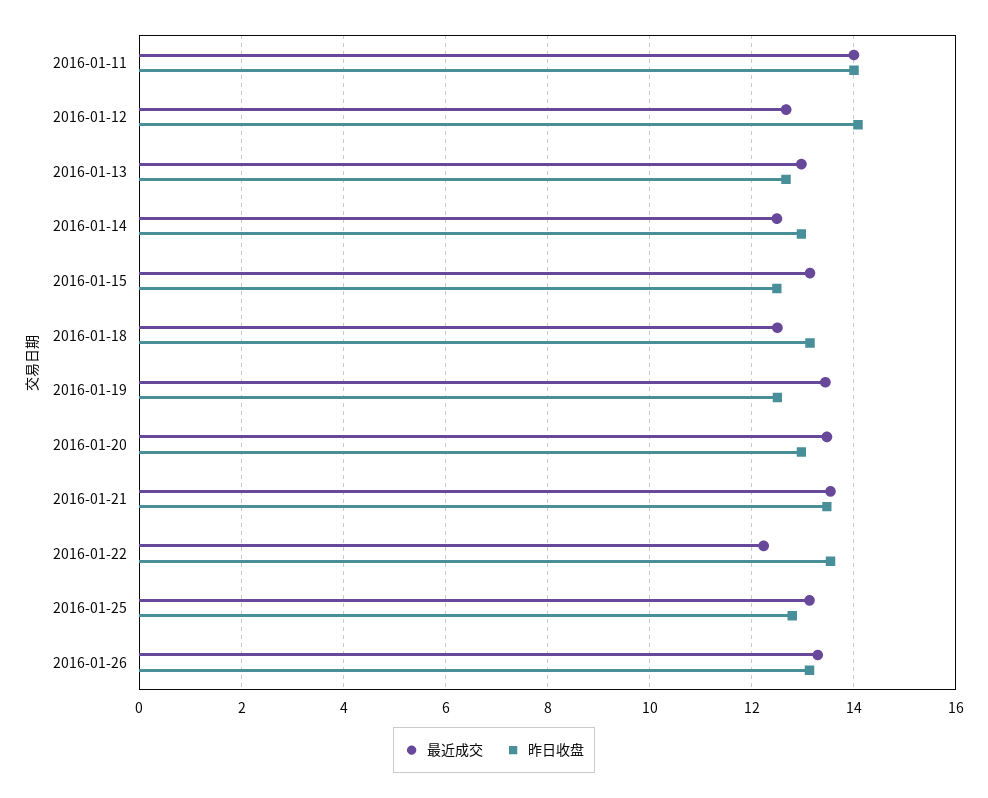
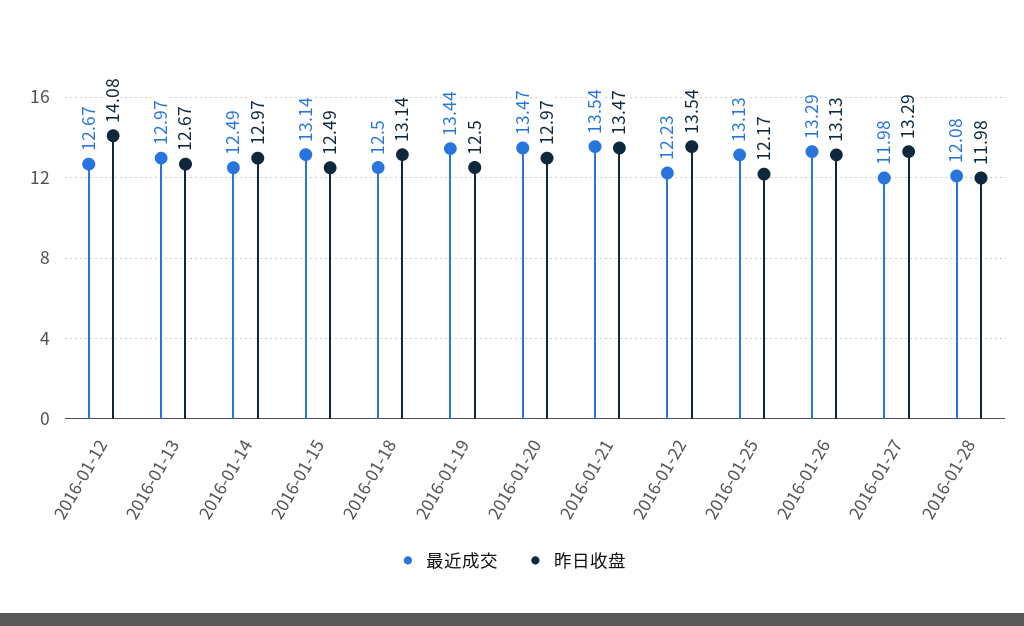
最近成交, 2016-01-11: 14 -> none
昨日收盘, 2016-01-11: 14 -> none
昨日收盘, 2016-01-25: 12.8 -> 12.17
最近成交, 2016-01-27: none -> 11.98
昨日收盘, 2016-01-27: none -> 13.29
最近成交, 2016-01-28: none -> 12.08
昨日收盘, 2016-01-28: none -> 11.98

